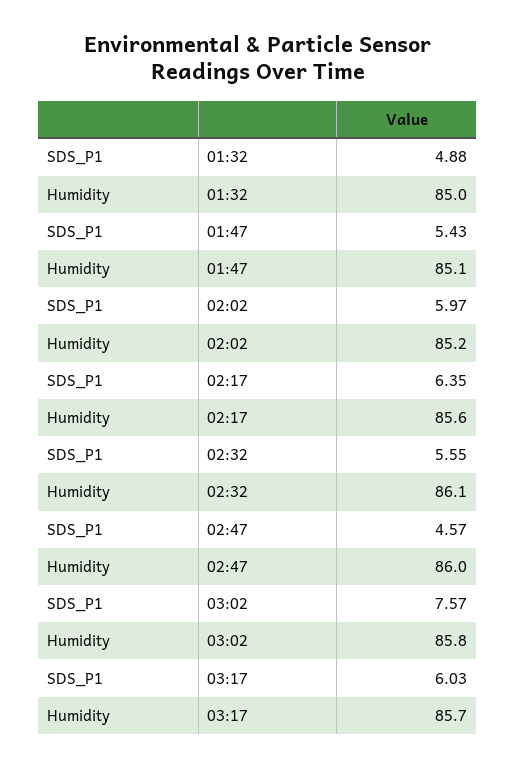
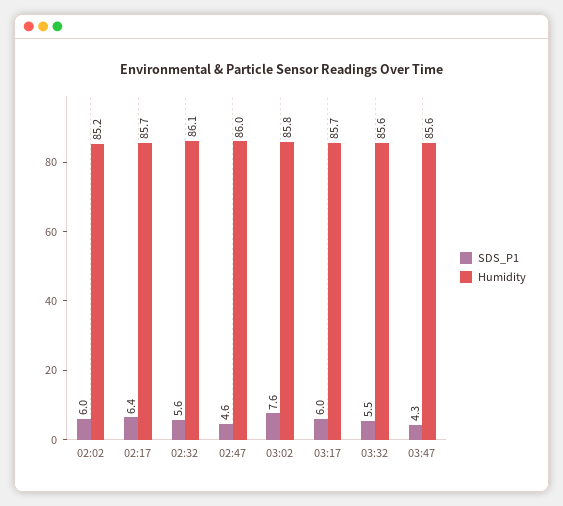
SDS_P1, 01:32: 4.88 -> none
Humidity, 01:32: 85 -> none
SDS_P1, 01:47: 5.43 -> none
Humidity, 01:47: 85.1 -> none
Humidity, 02:17: 85.6 -> 85.7
SDS_P1, 03:32: none -> 5.5
Humidity, 03:32: none -> 85.6
SDS_P1, 03:47: none -> 4.3
Humidity, 03:47: none -> 85.6

